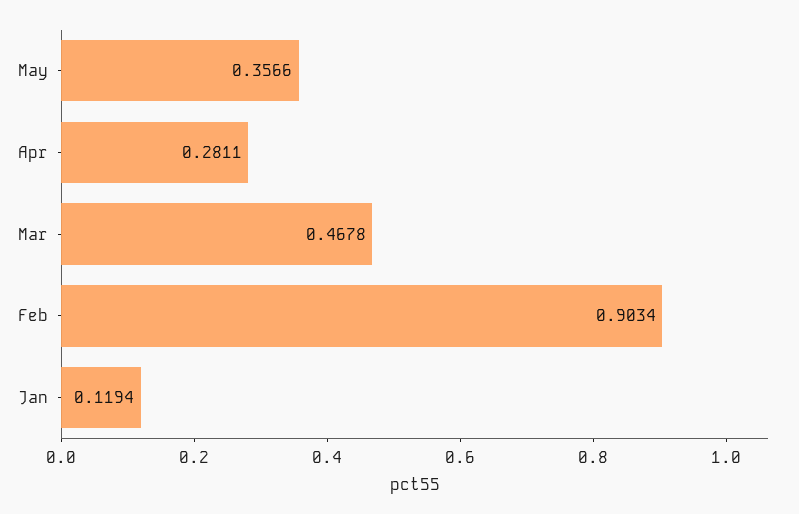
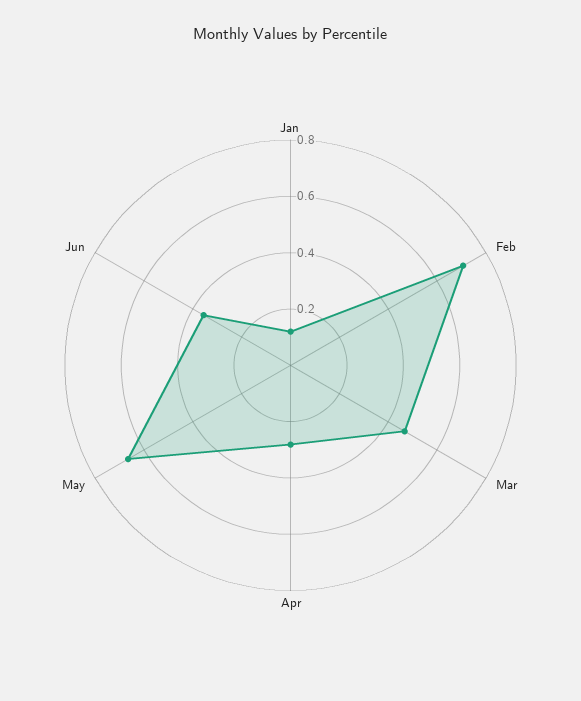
May: 0.3566 -> 0.65
Feb: 0.9034 -> 0.7
Jun: none -> 0.35

